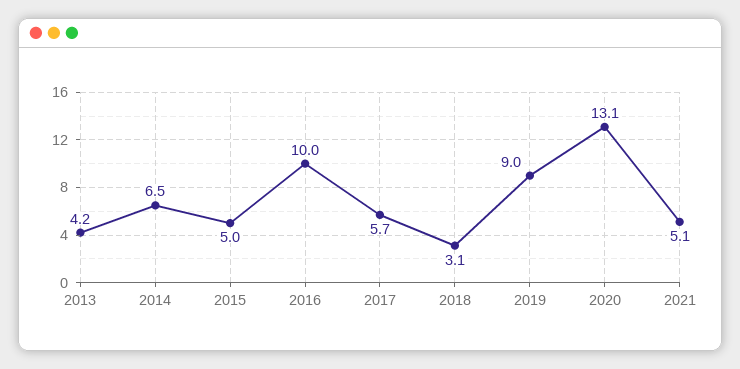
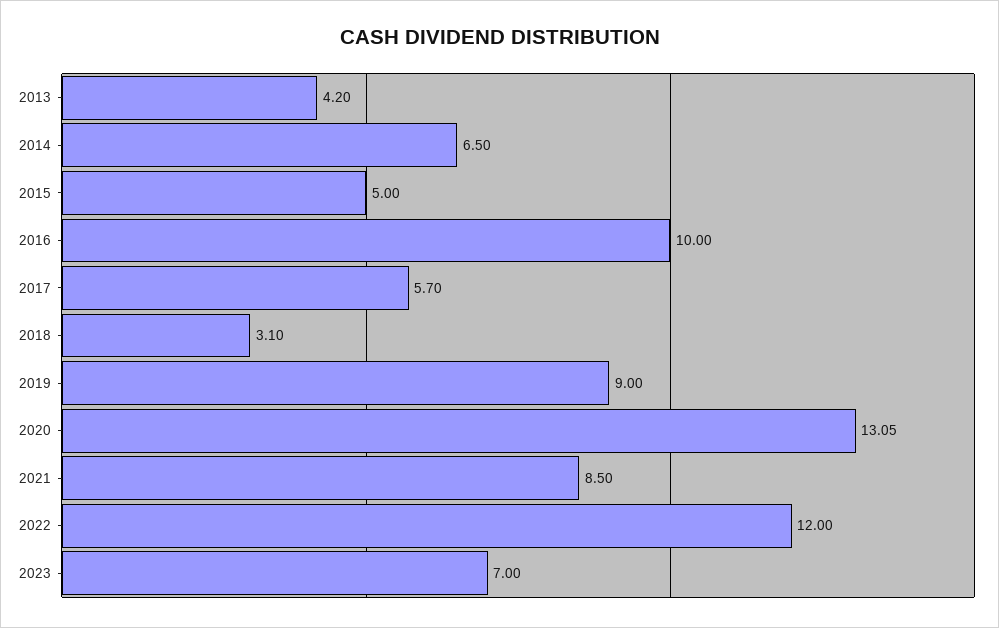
2021: 5.1 -> 8.5
2022: none -> 12
2023: none -> 7

